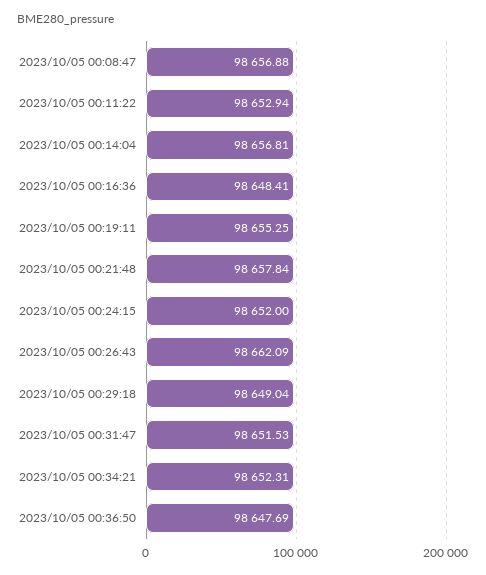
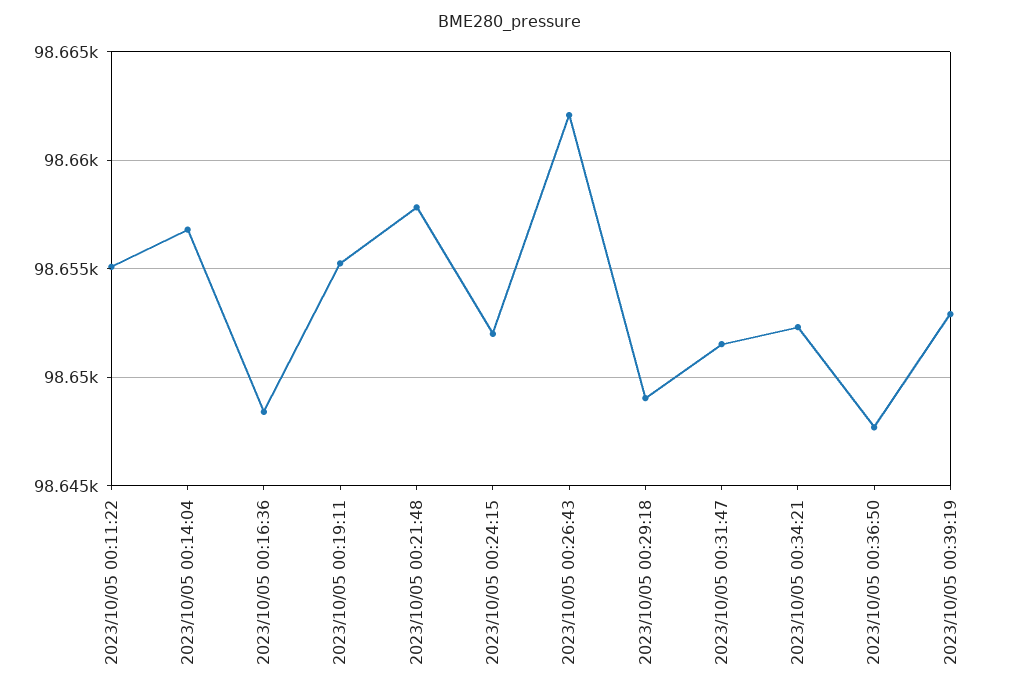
2023/10/05 00:08:47: 98656.88 -> none
2023/10/05 00:11:22: 98652.94 -> 98655
2023/10/05 00:39:19: none -> 98653

